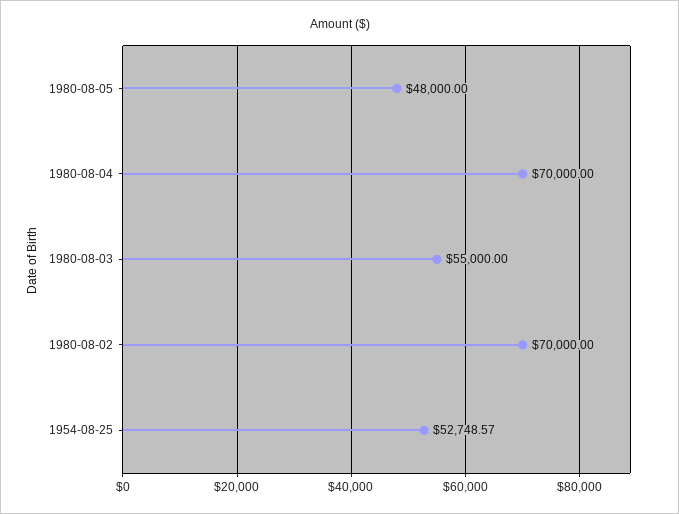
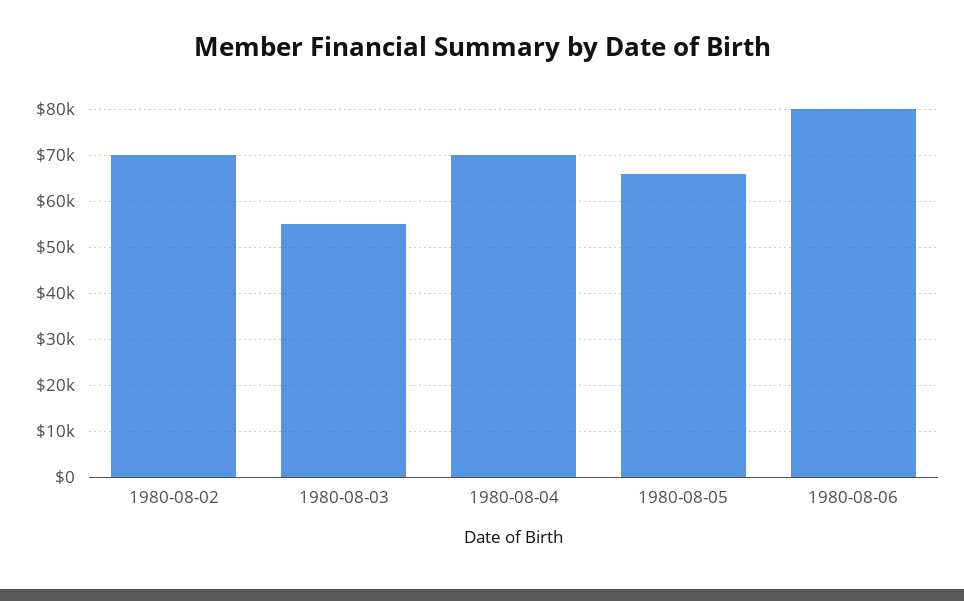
1980-08-05: 48000 -> 66000
1954-08-25: 52748.57 -> none
1980-08-06: none -> 80000

